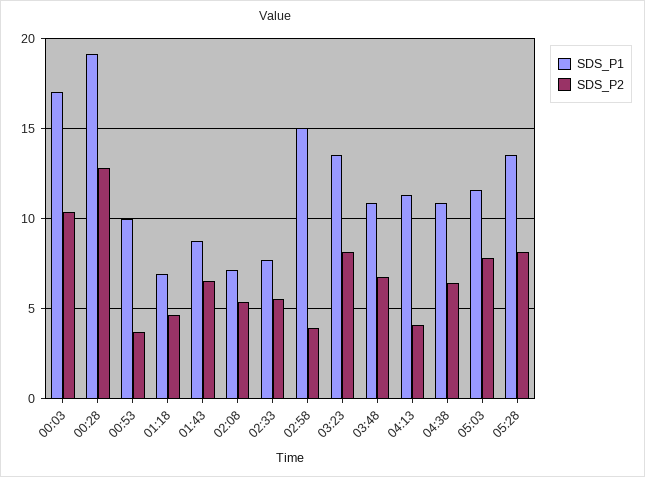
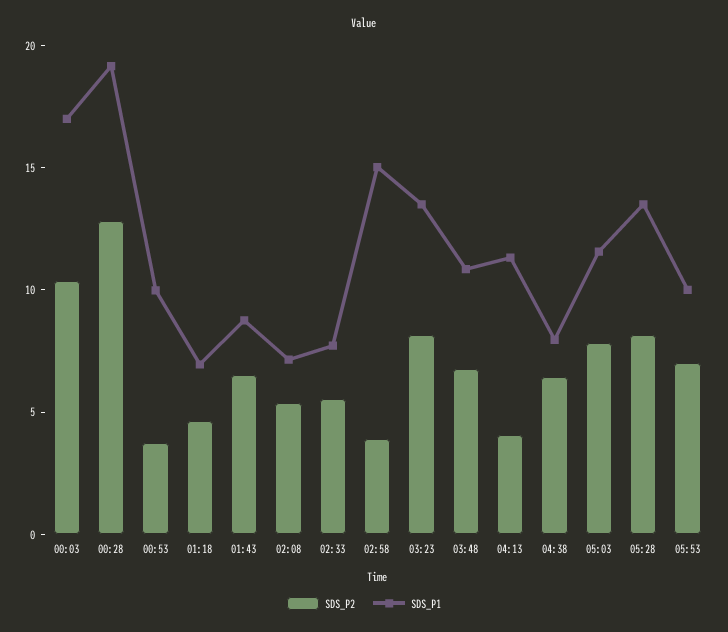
SDS_P1, 04:38: 11 -> 8
SDS_P2, 05:53: none -> 7
SDS_P1, 05:53: none -> 10

